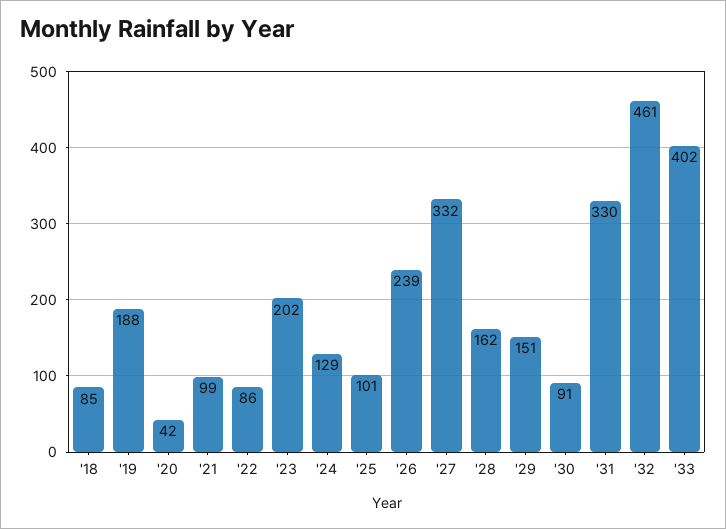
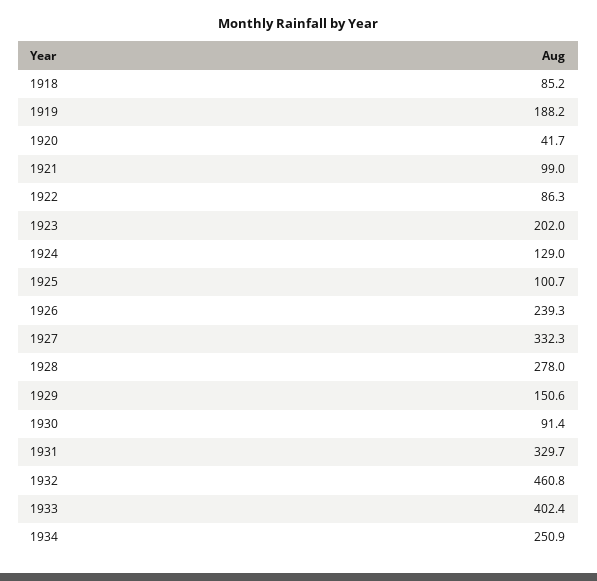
'28: 162 -> 278
1934: none -> 250.9

